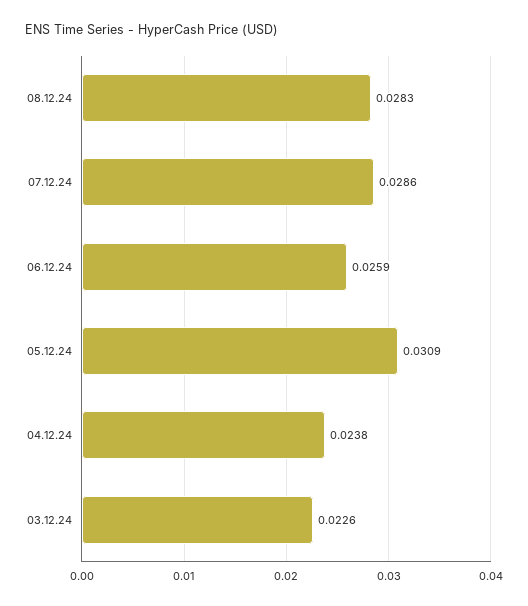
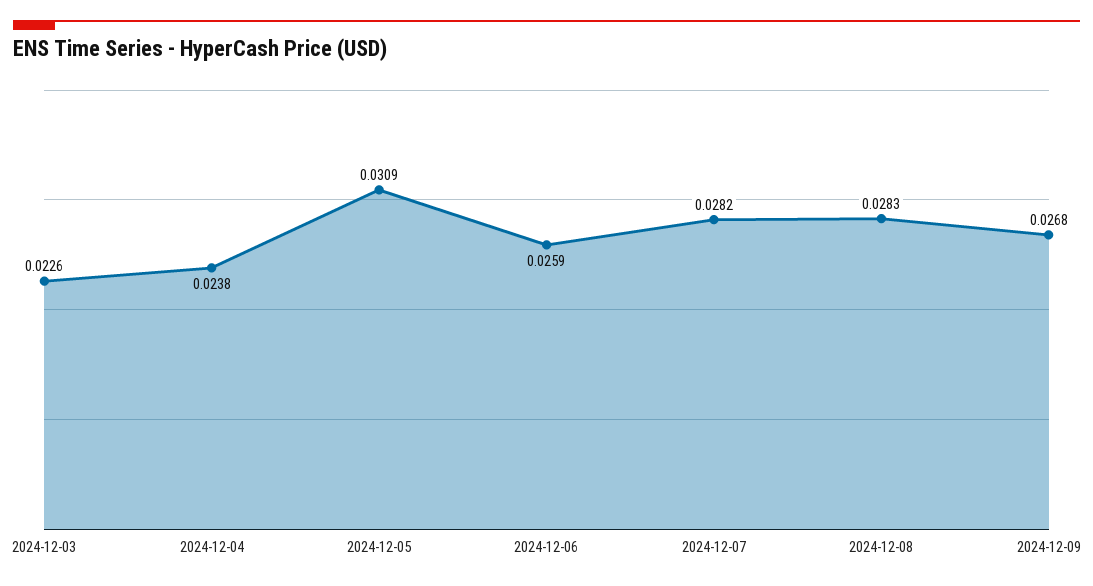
07.12.24: 0.0286 -> 0.0282
2024-12-09: none -> 0.0268

